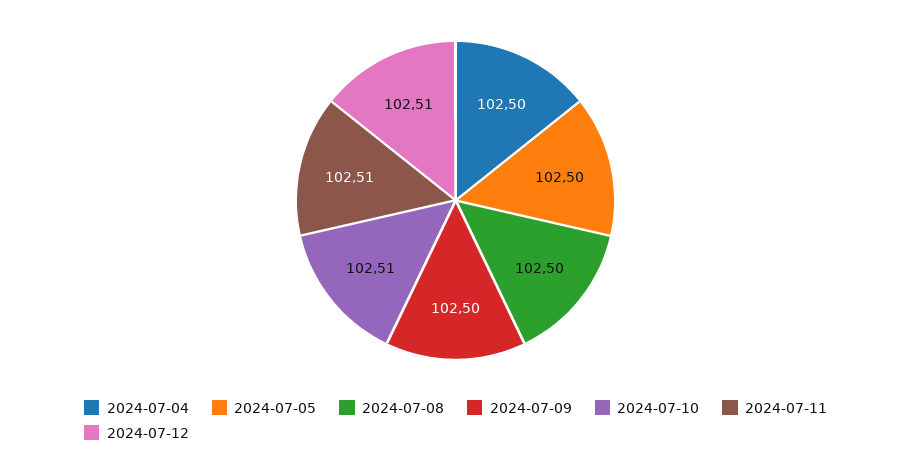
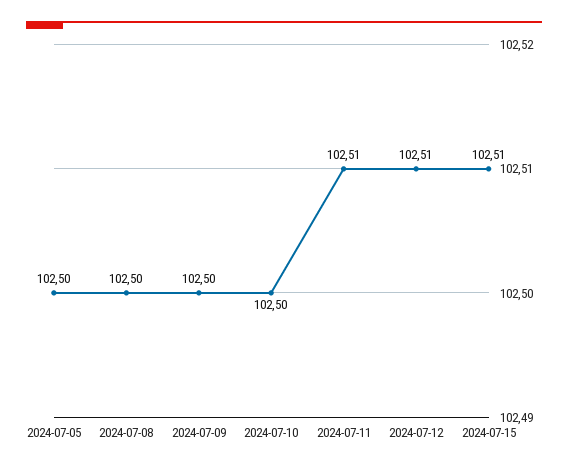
2024-07-04: 102.5 -> none
2024-07-10: 102.51 -> 102.5
2024-07-15: none -> 102.51

